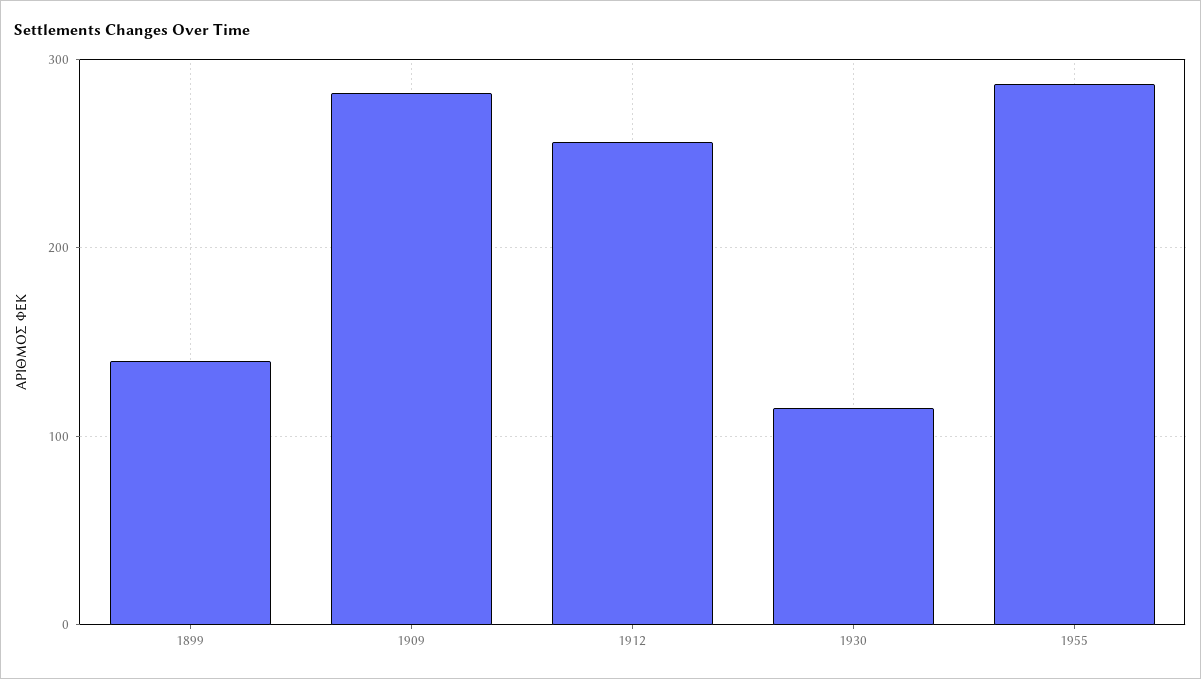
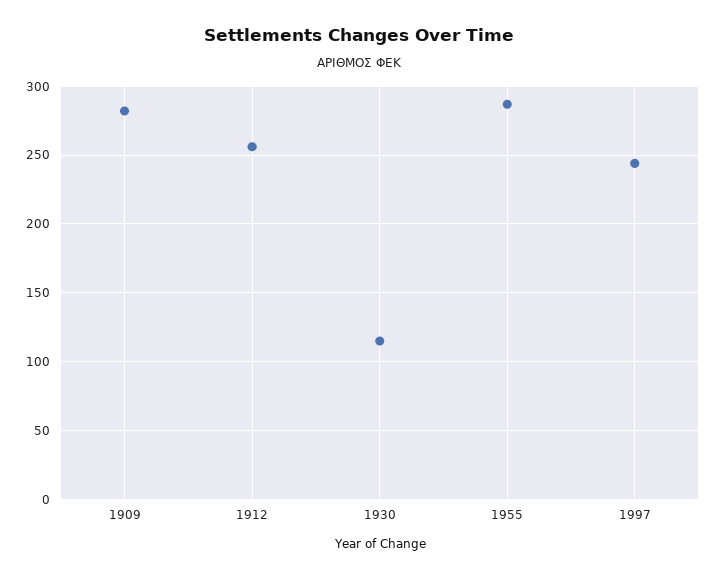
1899: 140 -> none
1997: none -> 245

